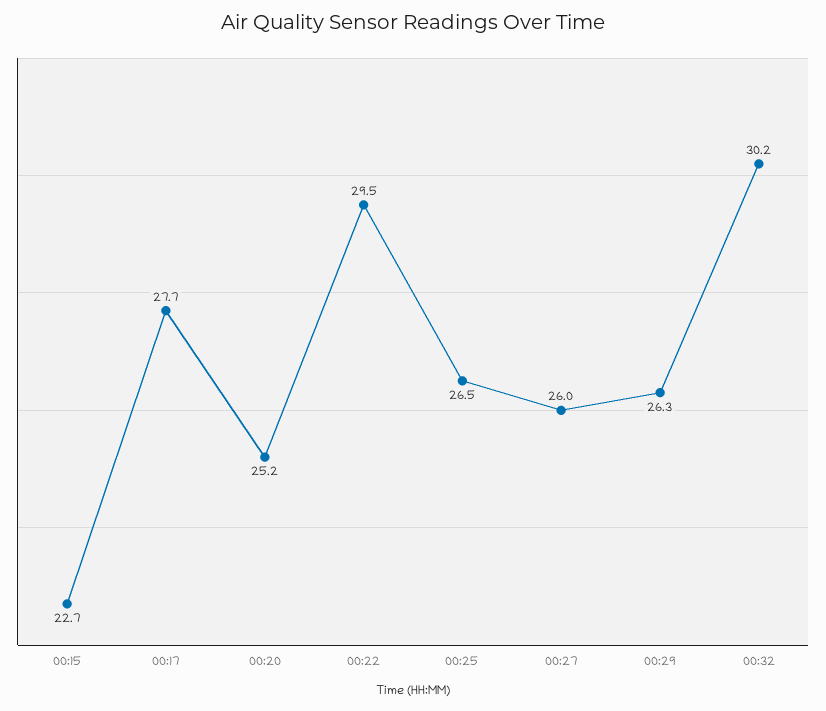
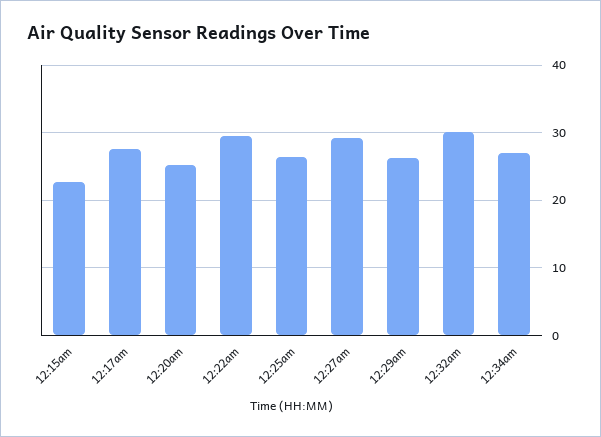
00:27: 26 -> 29
12:34am: none -> 27

